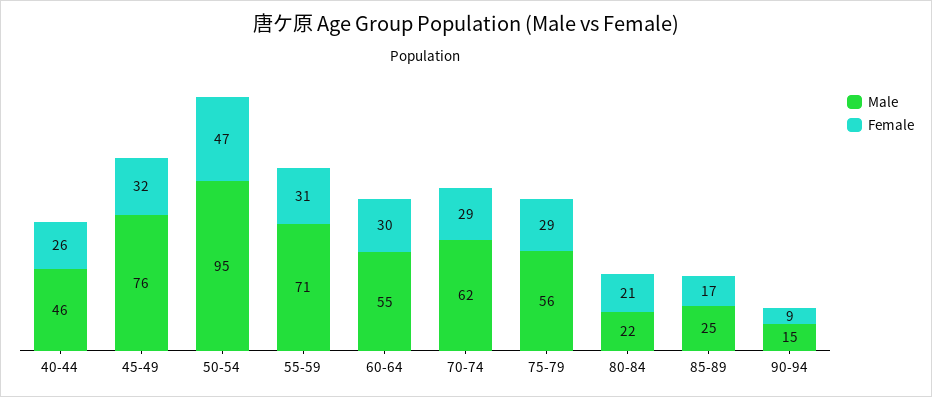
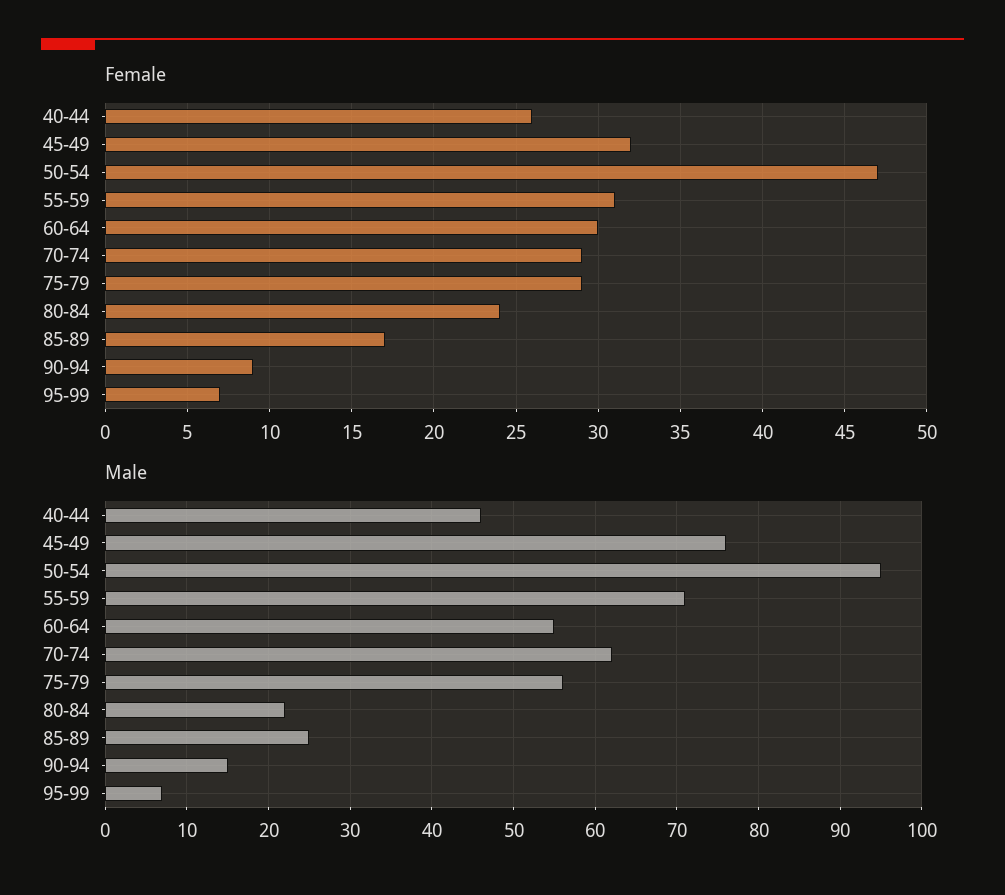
Female, 80-84: 21 -> 24
Female, 95-99: none -> 7
Male, 95-99: none -> 7

